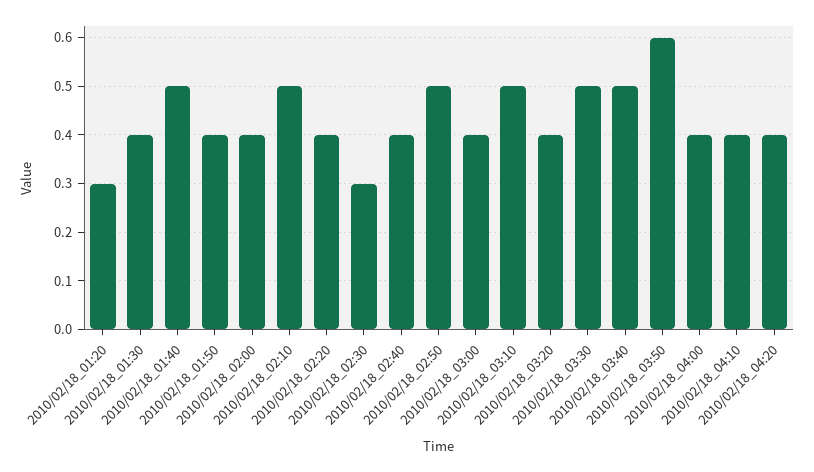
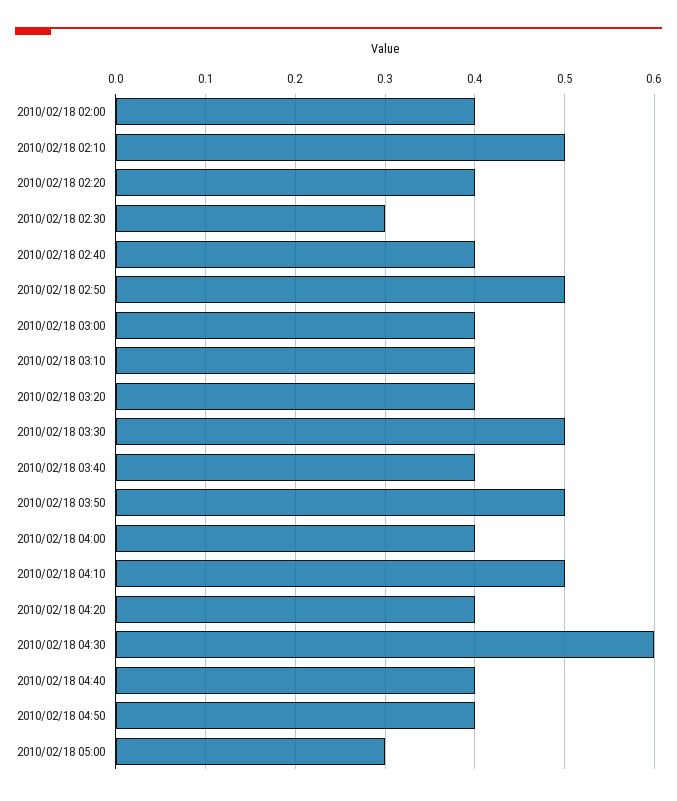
2010/02/18_01:20: 0.3 -> none
2010/02/18_01:30: 0.4 -> none
2010/02/18_01:40: 0.5 -> none
2010/02/18_01:50: 0.4 -> none
2010/02/18_03:10: 0.5 -> 0.4
2010/02/18_03:40: 0.5 -> 0.4
2010/02/18_03:50: 0.6 -> 0.5
2010/02/18_04:10: 0.4 -> 0.5
2010/02/18 04:30: none -> 0.6
2010/02/18 04:40: none -> 0.4
2010/02/18 04:50: none -> 0.4
2010/02/18 05:00: none -> 0.3

